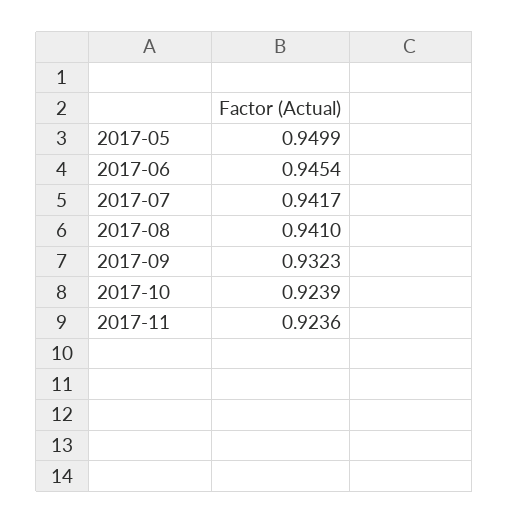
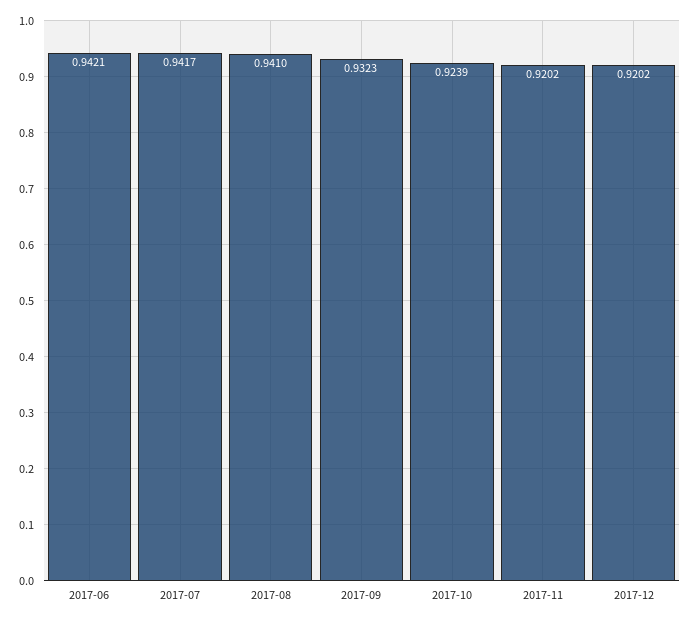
2017-05: 0.9499 -> none
2017-06: 0.9454 -> 0.9421
2017-11: 0.9236 -> 0.9202
2017-12: none -> 0.9202

